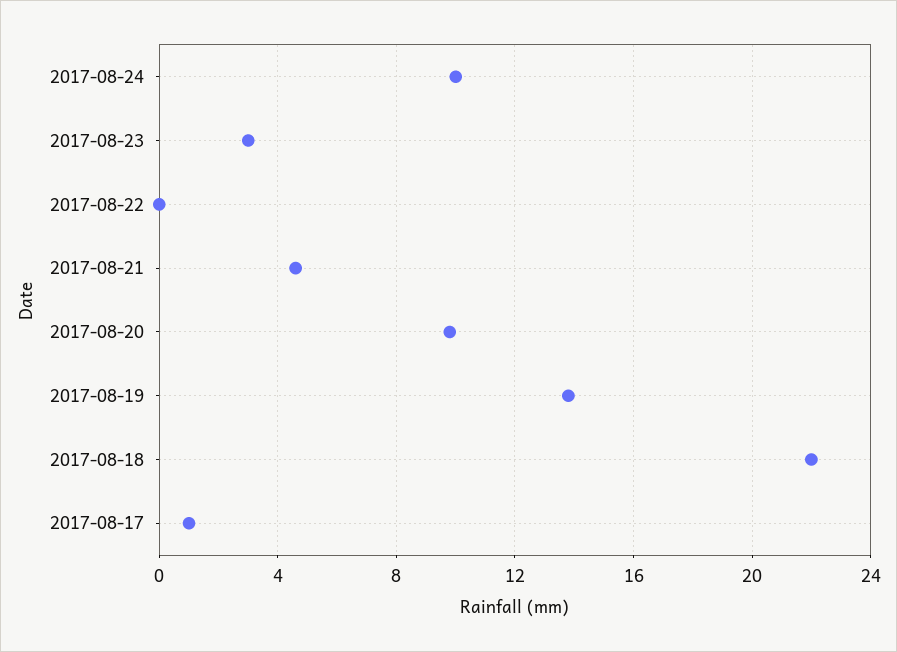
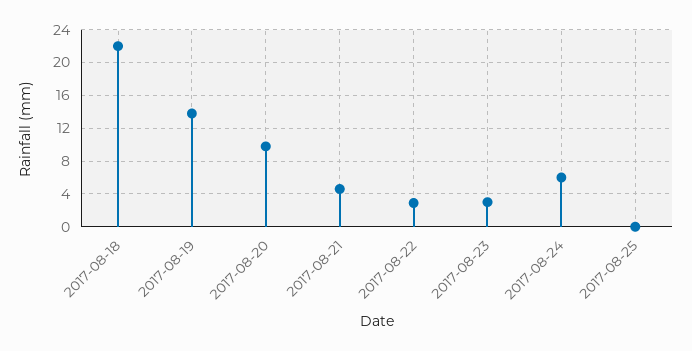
2017-08-24: 10 -> 6
2017-08-22: 0 -> 3
2017-08-17: 1 -> none
2017-08-25: none -> 0

